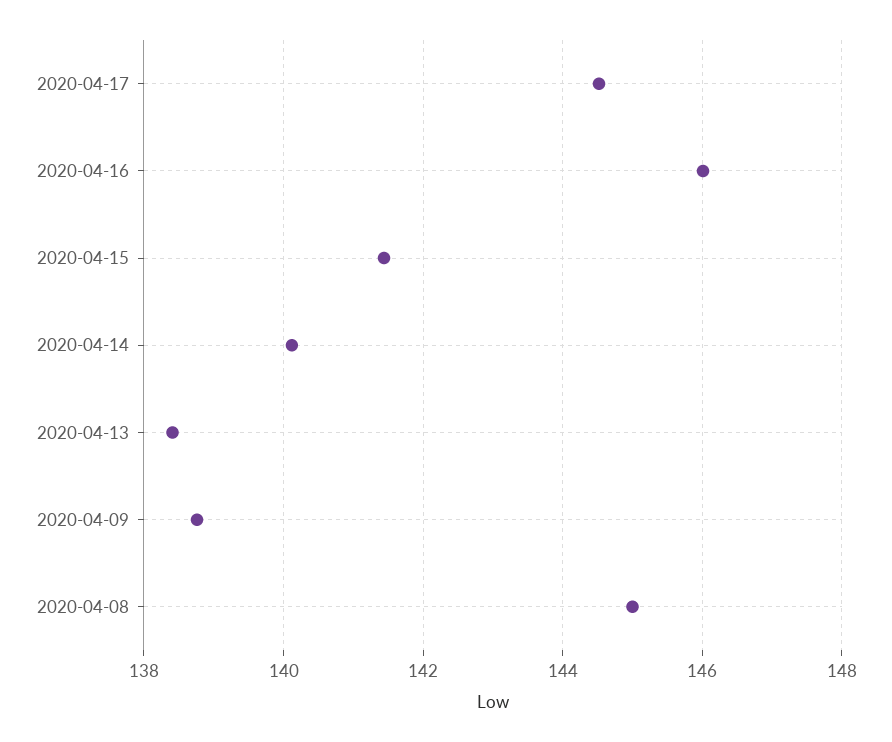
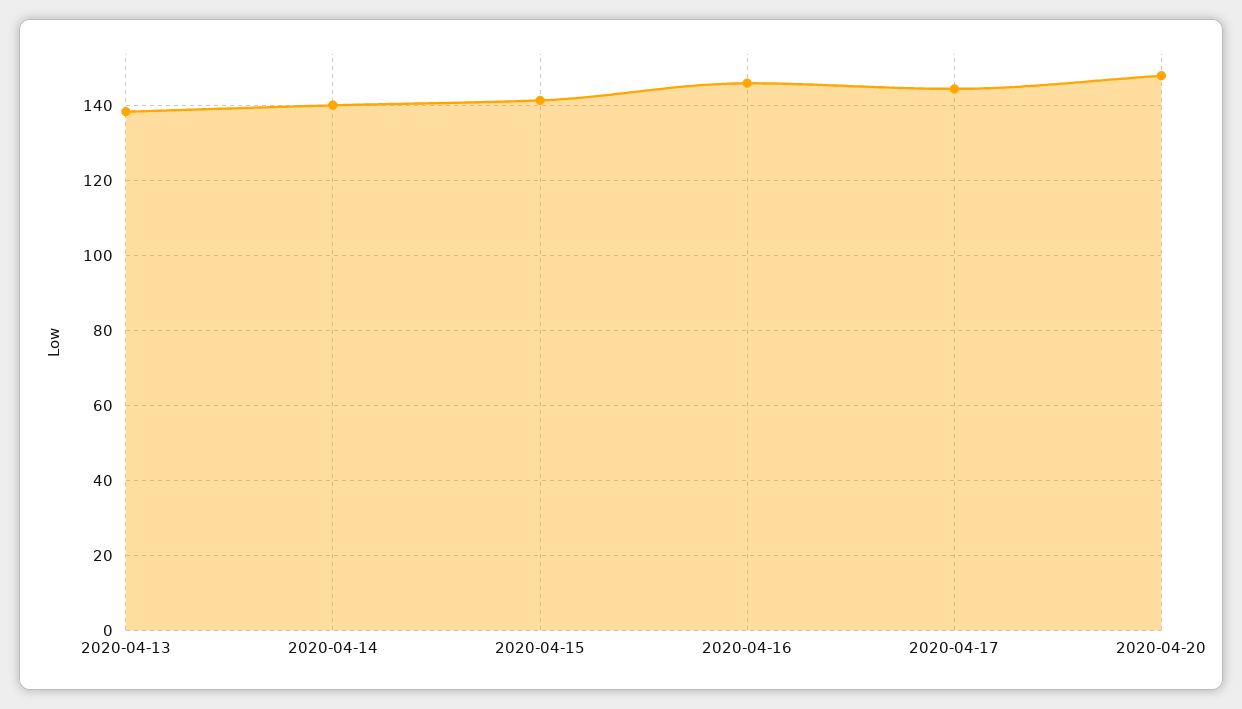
2020-04-09: 138.8 -> none
2020-04-08: 145 -> none
2020-04-20: none -> 148

